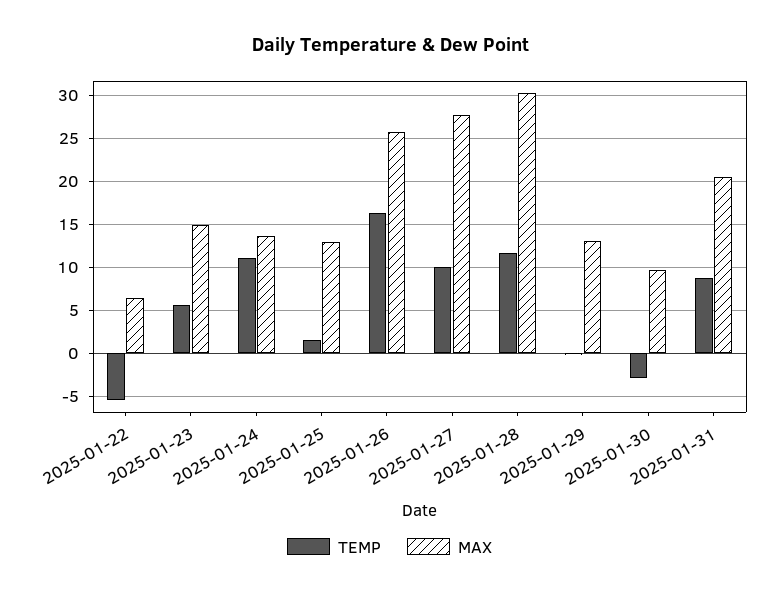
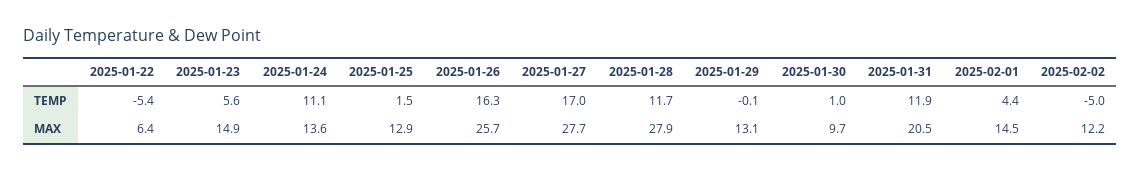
TEMP, 2025-01-27: 10 -> 17
MAX, 2025-01-28: 30 -> 27.9
TEMP, 2025-01-30: -3 -> 1
TEMP, 2025-01-31: 9 -> 11.9
TEMP, 2025-02-01: none -> 4.4
TEMP, 2025-02-02: none -> -5
MAX, 2025-02-01: none -> 14.5
MAX, 2025-02-02: none -> 12.2

